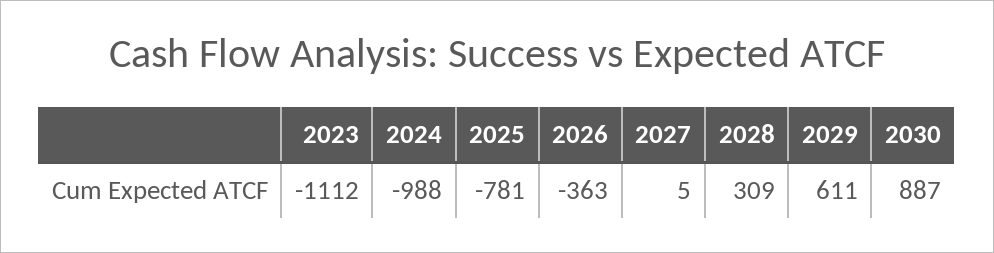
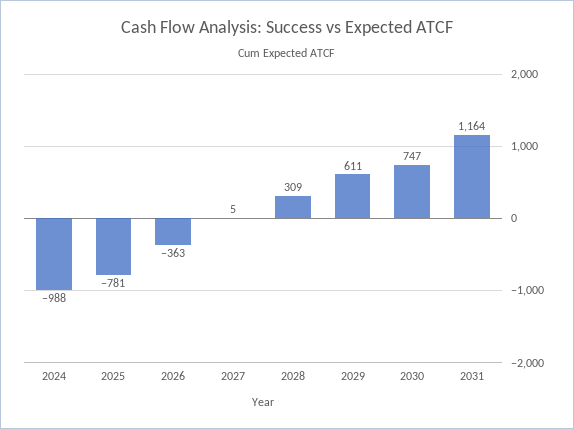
2023: -1112 -> none
2030: 887 -> 747
2031: none -> 1164

